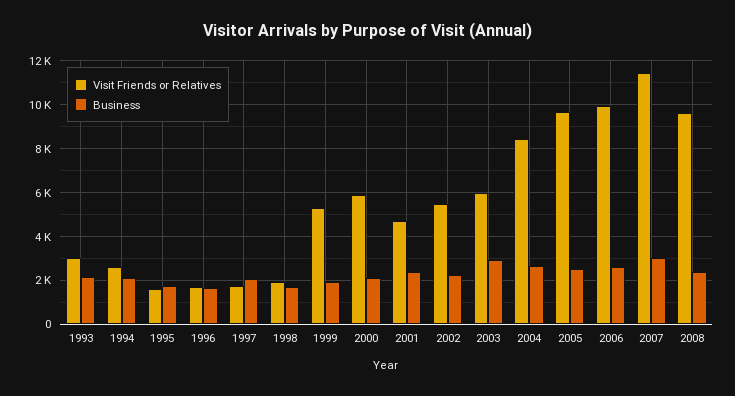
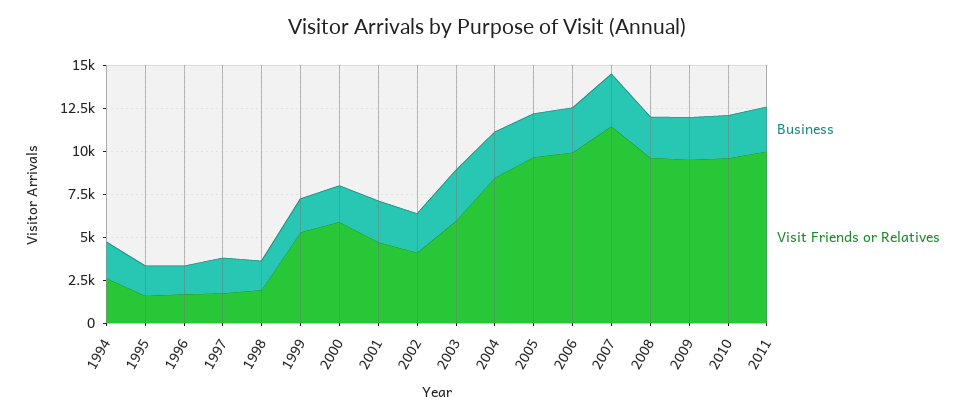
Visit Friends or Relatives, 1993: 3000 -> none
Business, 1993: 2000 -> none
Visit Friends or Relatives, 2002: 5500 -> 4000
Business, 2009: none -> 2500
Visit Friends or Relatives, 2009: none -> 9500
Business, 2010: none -> 2500
Visit Friends or Relatives, 2010: none -> 9500
Business, 2011: none -> 2500
Visit Friends or Relatives, 2011: none -> 10000

